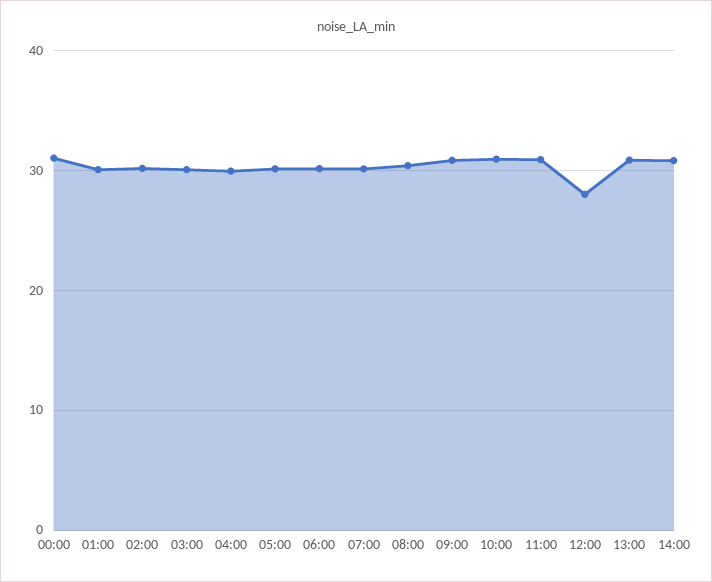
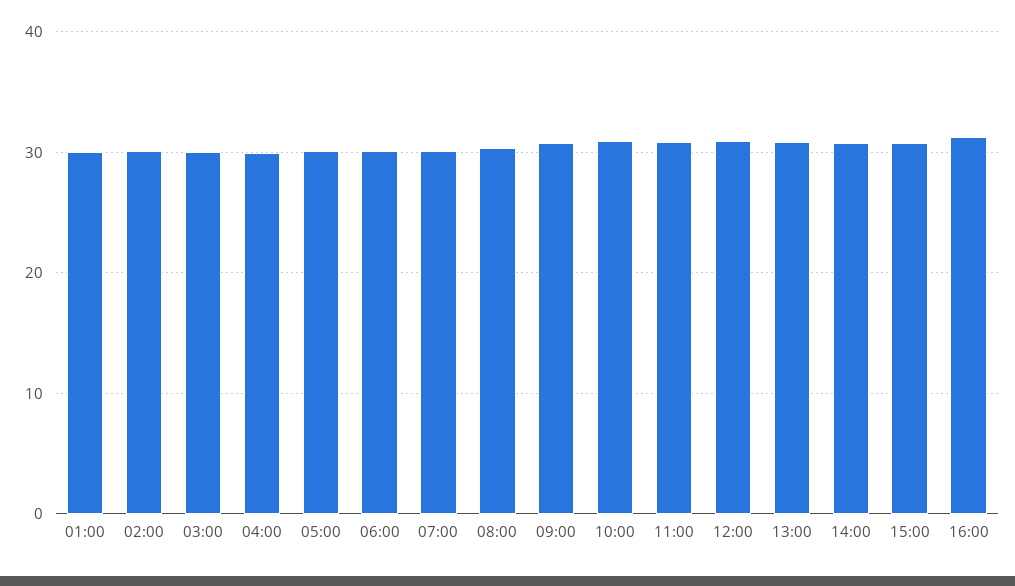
00:00: 31 -> none
12:00: 28 -> 31
15:00: none -> 31
16:00: none -> 31

